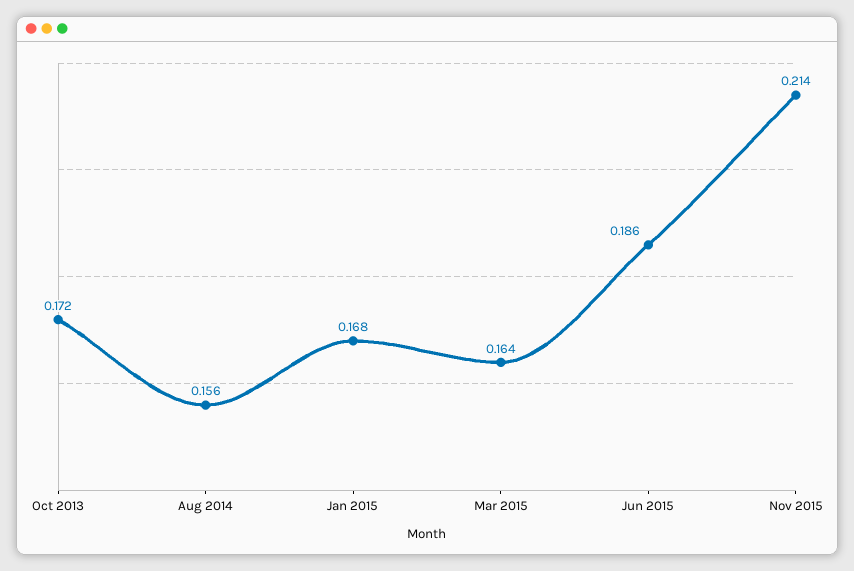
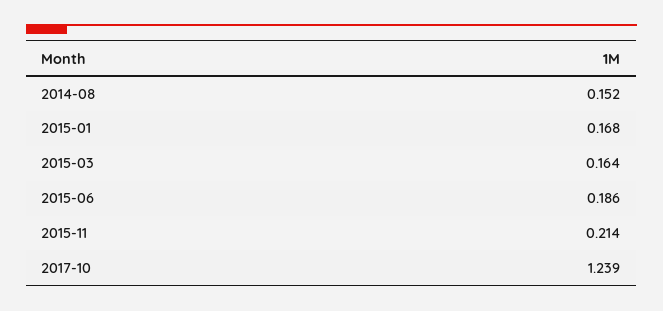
Oct 2013: 0.172 -> none
Aug 2014: 0.156 -> 0.152
2017-10: none -> 1.239

